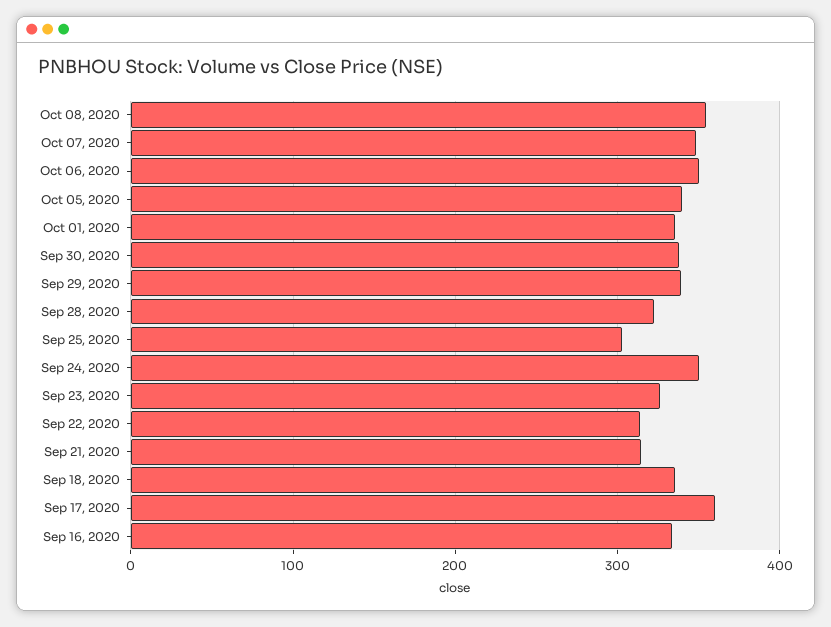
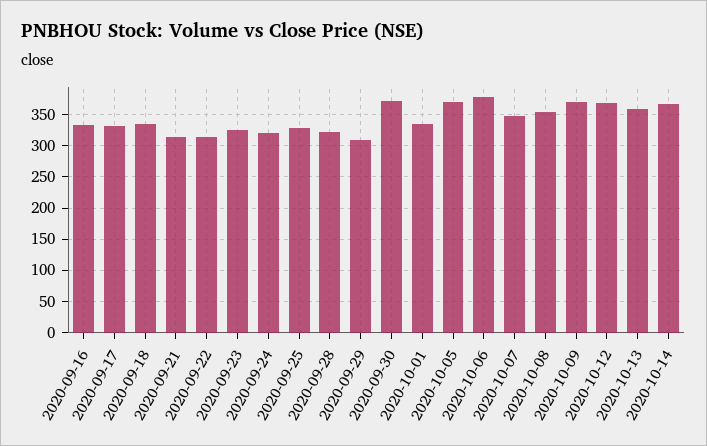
Oct 06, 2020: 350 -> 380
Oct 05, 2020: 340 -> 370
Sep 30, 2020: 340 -> 370
Sep 29, 2020: 340 -> 310
Sep 25, 2020: 300 -> 330
Sep 24, 2020: 350 -> 320
Sep 17, 2020: 360 -> 330
2020-10-09: none -> 370
2020-10-12: none -> 370
2020-10-13: none -> 360
2020-10-14: none -> 370

